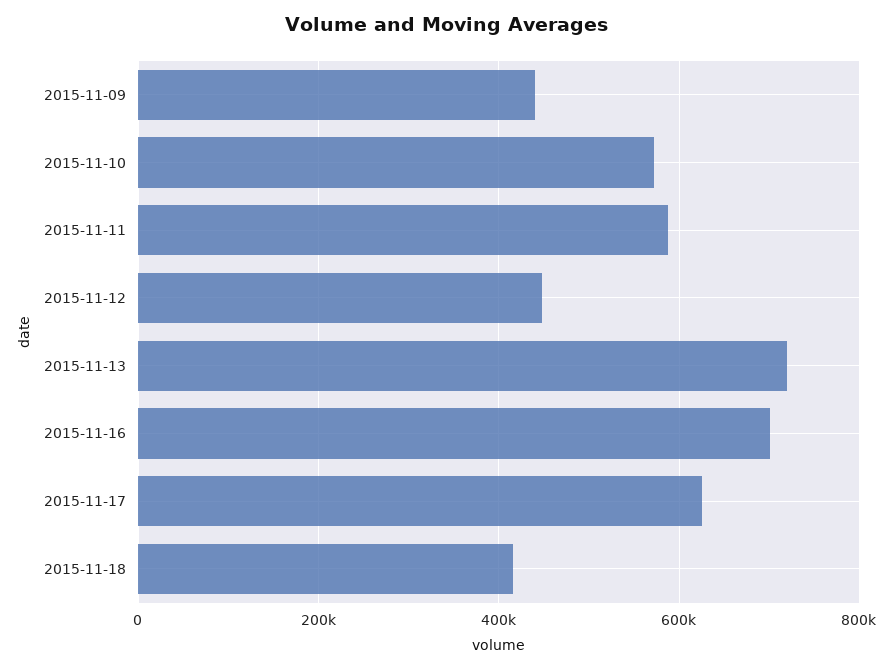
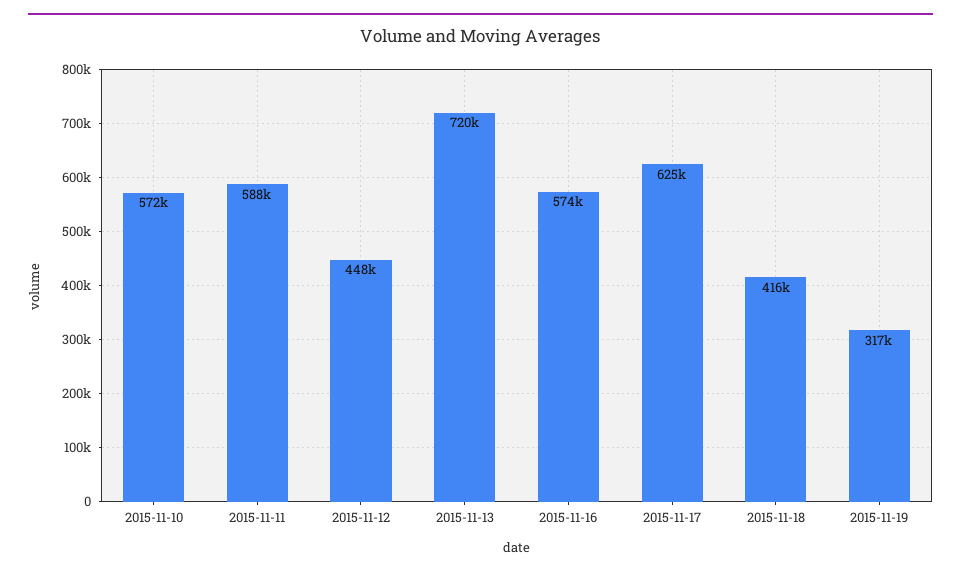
2015-11-09: 440000 -> none
2015-11-16: 700000 -> 574000
2015-11-19: none -> 317000

